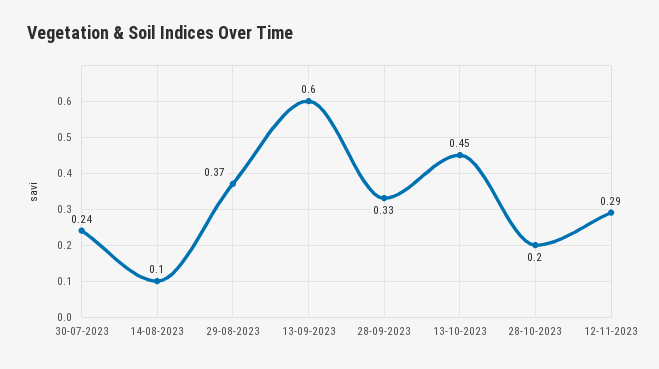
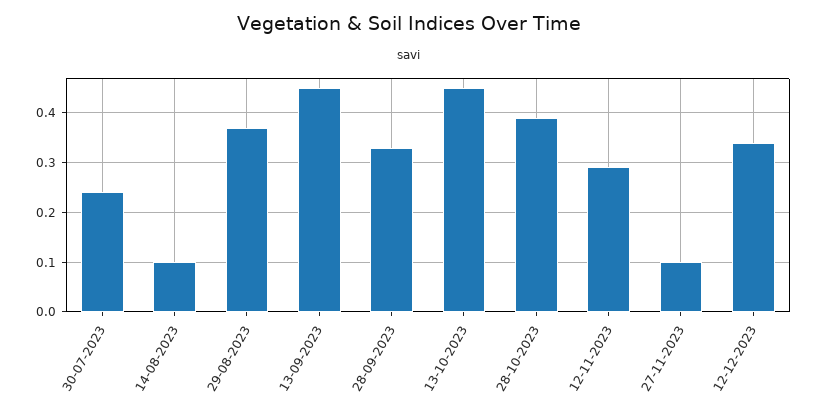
13-09-2023: 0.6 -> 0.45
28-10-2023: 0.2 -> 0.4
27-11-2023: none -> 0.1
12-12-2023: none -> 0.35

